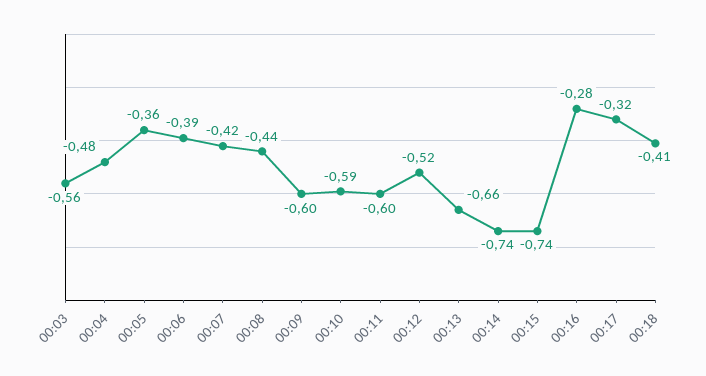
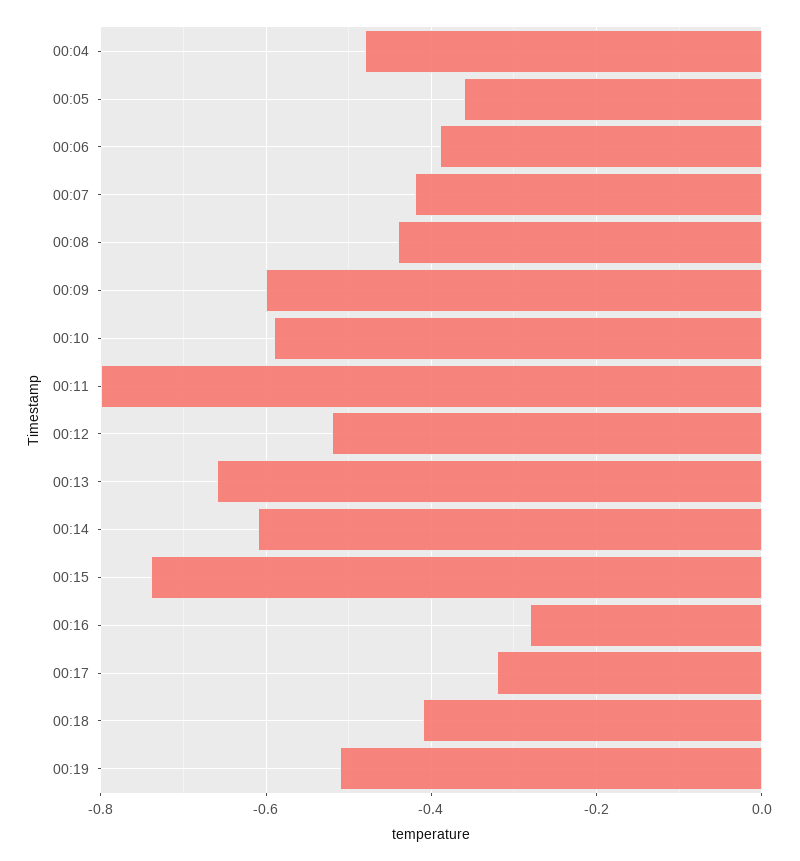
00:03: -0.56 -> none
00:11: -0.6 -> -0.8
00:14: -0.74 -> -0.6
00:19: none -> -0.5

